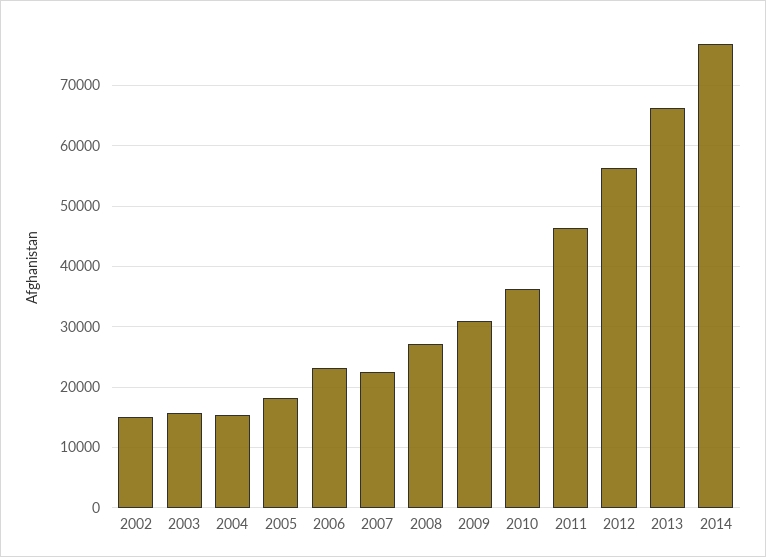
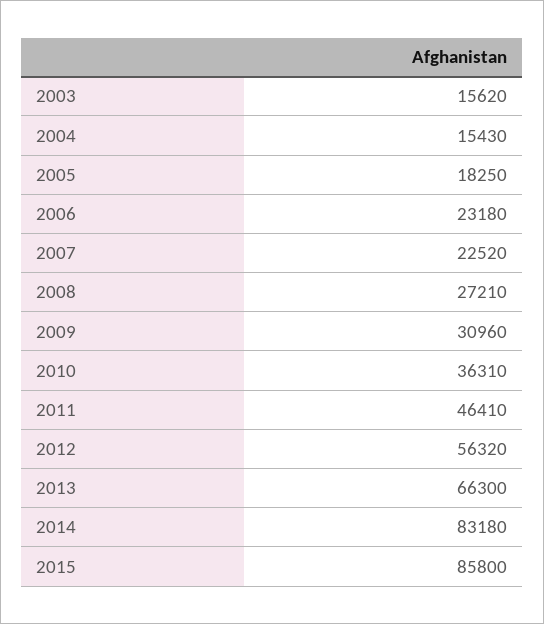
2002: 15000 -> none
2014: 77000 -> 83180
2015: none -> 85800

